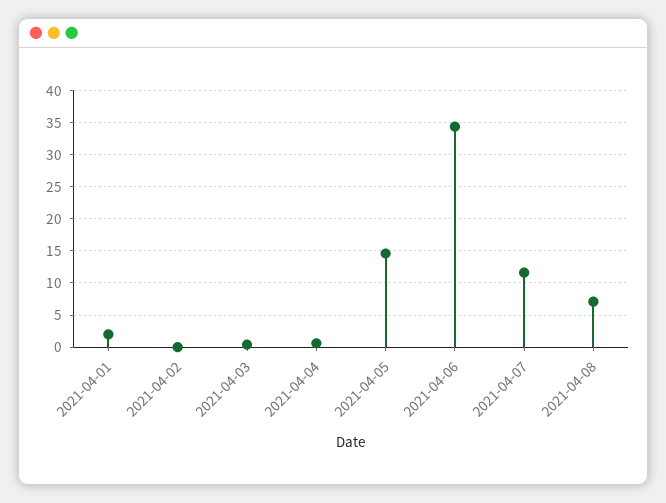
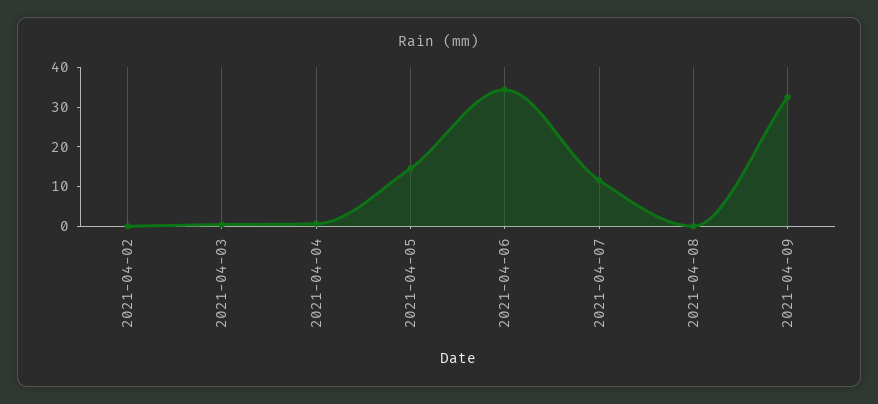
2021-04-01: 2 -> none
2021-04-08: 7 -> 0
2021-04-09: none -> 32.5

